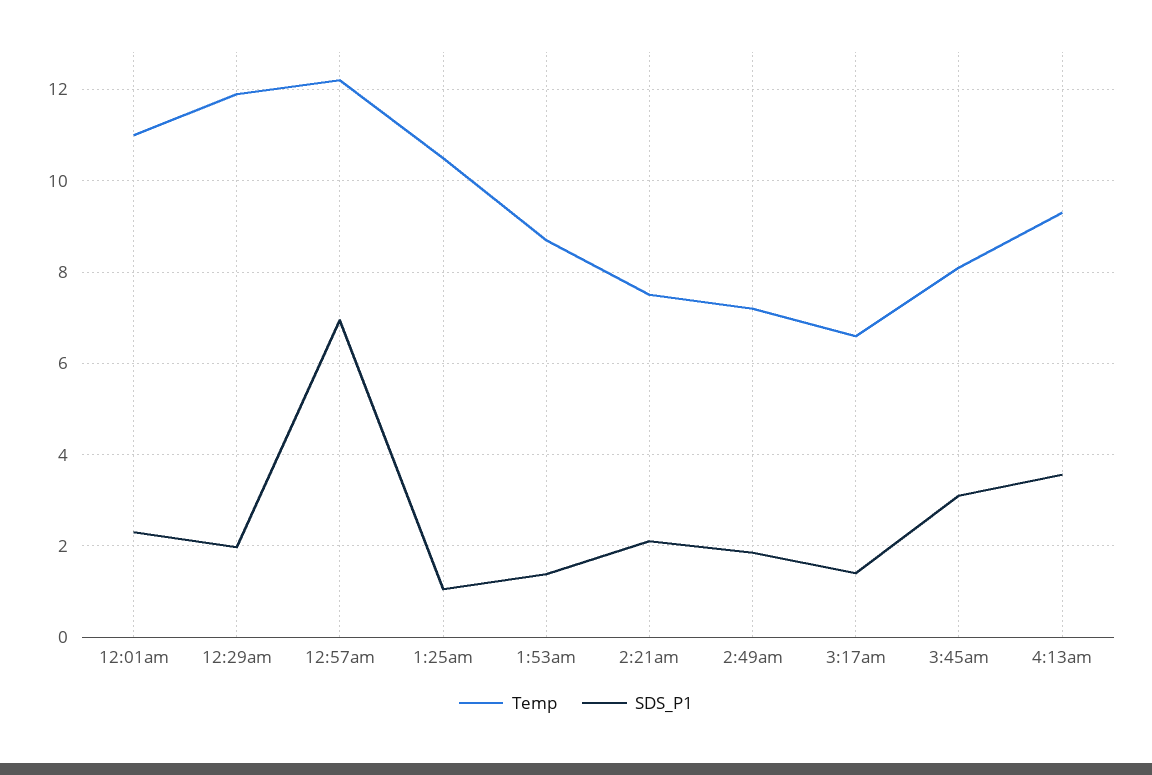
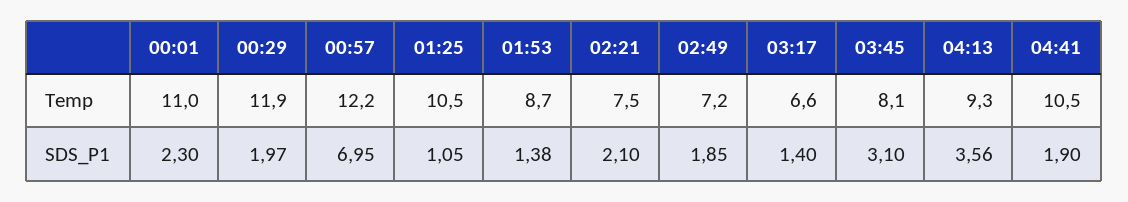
Temp, 04:41: none -> 10.5
SDS_P1, 04:41: none -> 1.9

